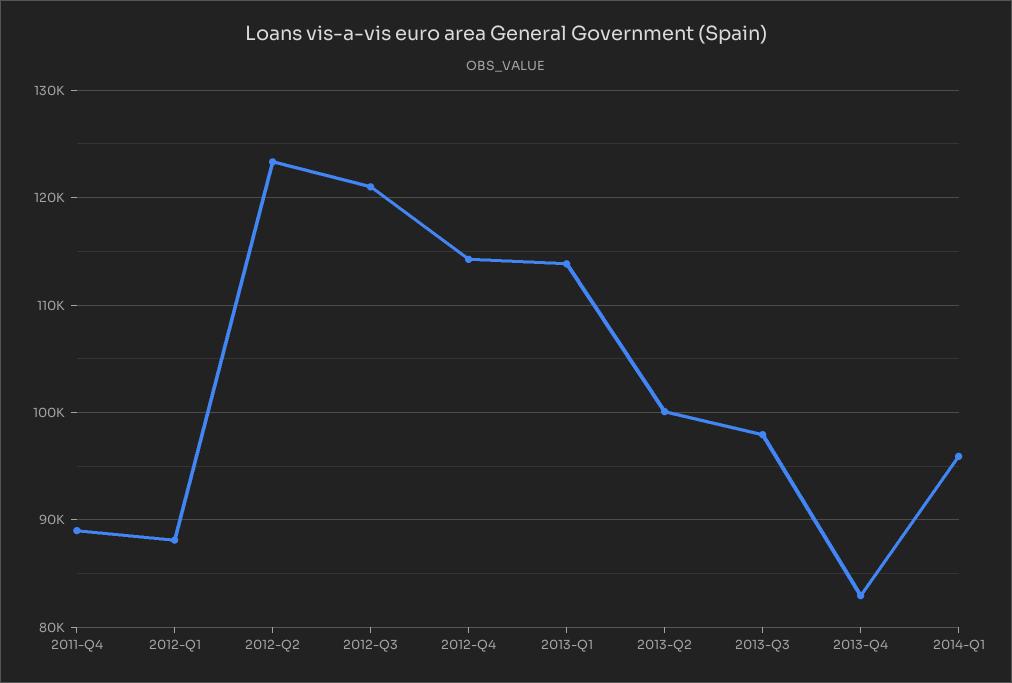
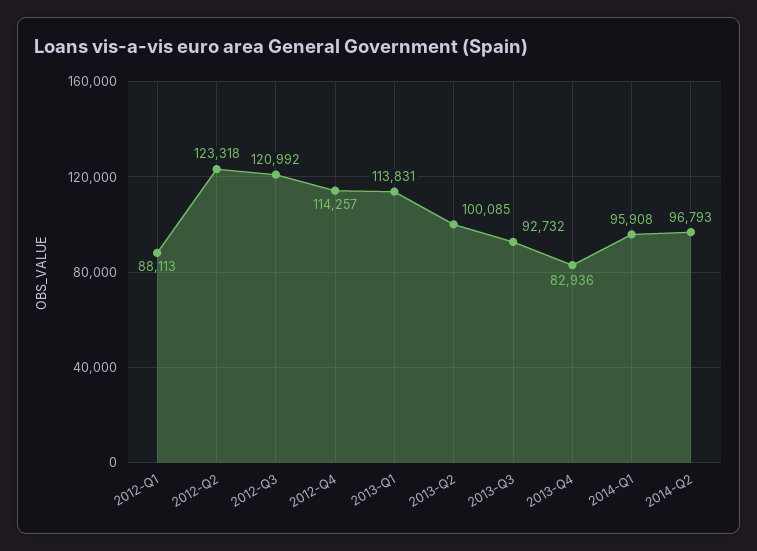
2011-Q4: 89000 -> none
2013-Q3: 98000 -> 92732
2014-Q2: none -> 96793

